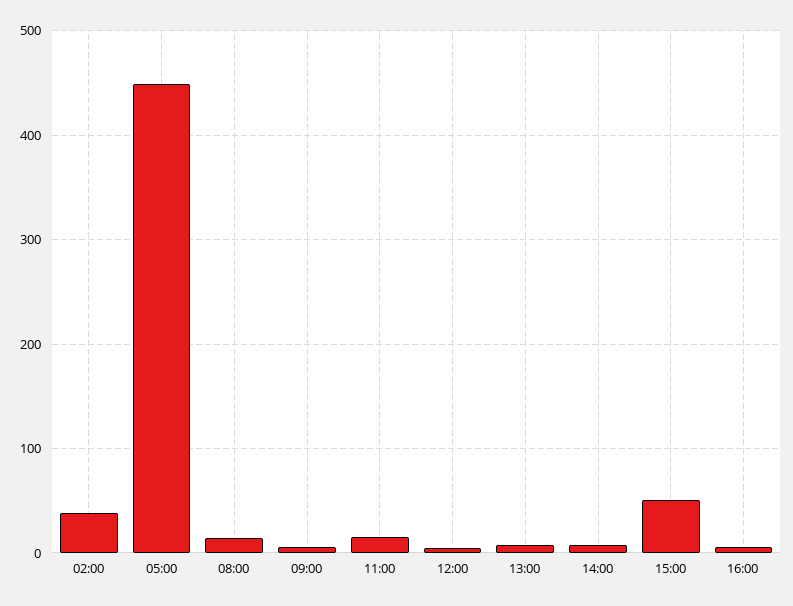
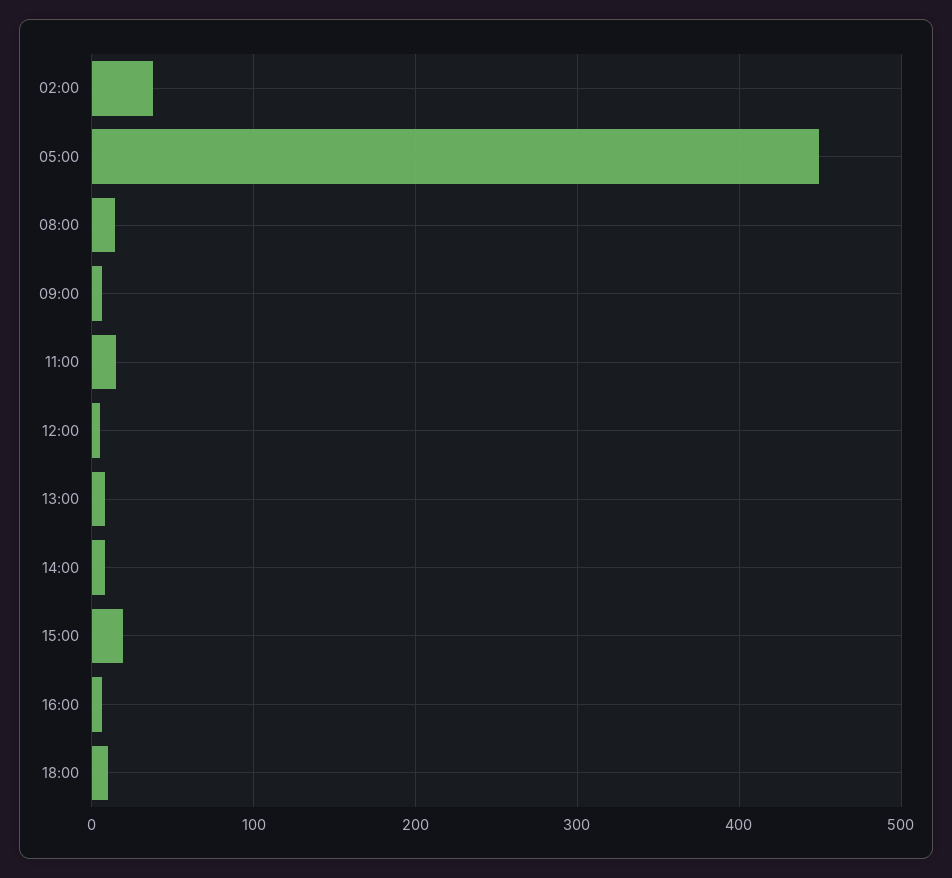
15:00: 50 -> 20
18:00: none -> 10

